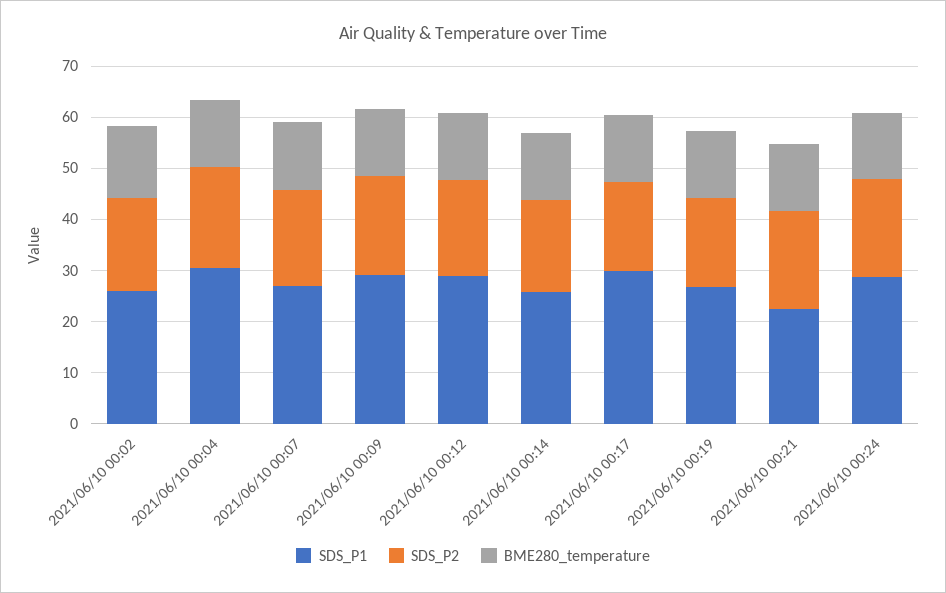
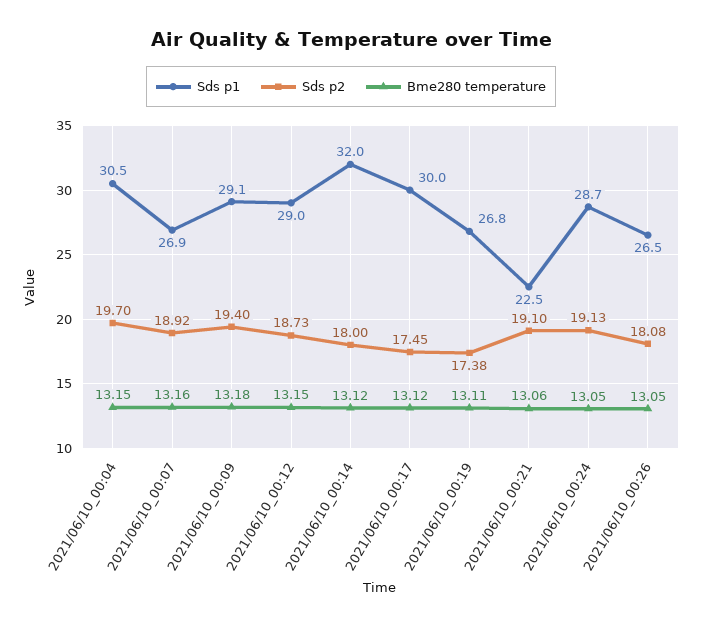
SDS_P1, 2021/06/10 00:02: 26 -> none
SDS_P2, 2021/06/10 00:02: 18 -> none
BME280_temperature, 2021/06/10 00:02: 14 -> none
SDS_P1, 2021/06/10 00:14: 26 -> 32
SDS_P1, 2021/06/10_00:26: none -> 26.5
SDS_P2, 2021/06/10_00:26: none -> 18.08
BME280_temperature, 2021/06/10_00:26: none -> 13.05

